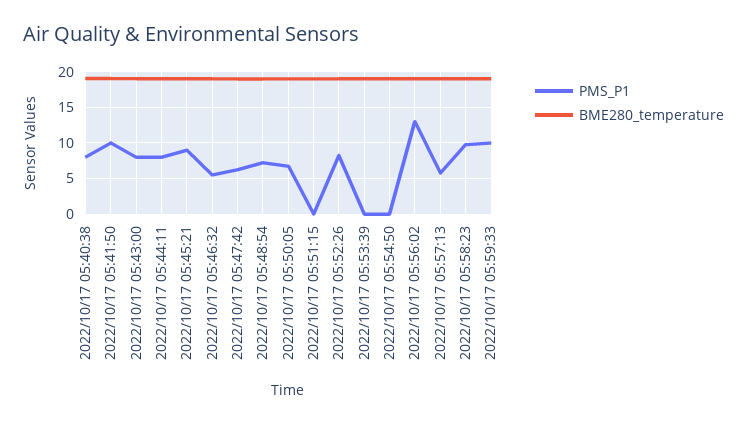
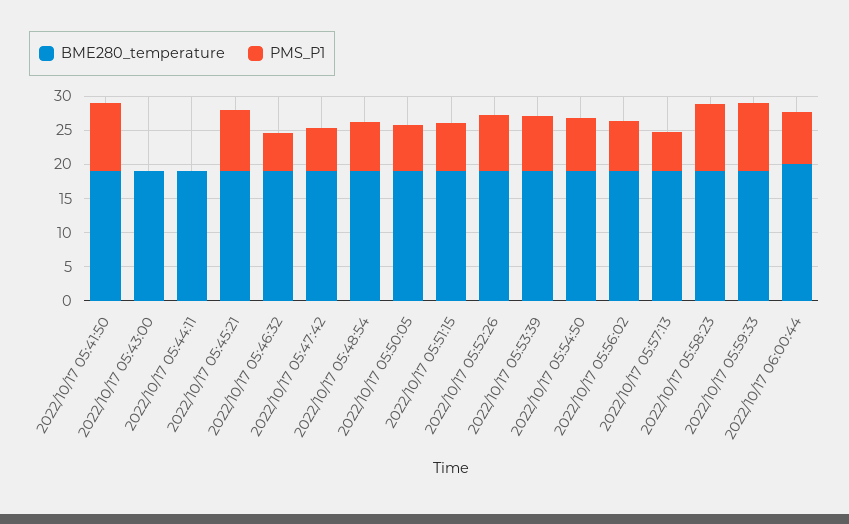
PMS_P1, 2022/10/17 05:40:38: 8 -> none
BME280_temperature, 2022/10/17 05:40:38: 19 -> none
PMS_P1, 2022/10/17 05:43:00: 8 -> 0
PMS_P1, 2022/10/17 05:44:11: 8 -> 0
PMS_P1, 2022/10/17 05:51:15: 0 -> 7.5
PMS_P1, 2022/10/17 05:53:39: 0 -> 7.5
PMS_P1, 2022/10/17 05:54:50: 0 -> 7.5
PMS_P1, 2022/10/17 05:56:02: 13 -> 7.5
BME280_temperature, 2022/10/17 06:00:44: none -> 20
PMS_P1, 2022/10/17 06:00:44: none -> 7.5

